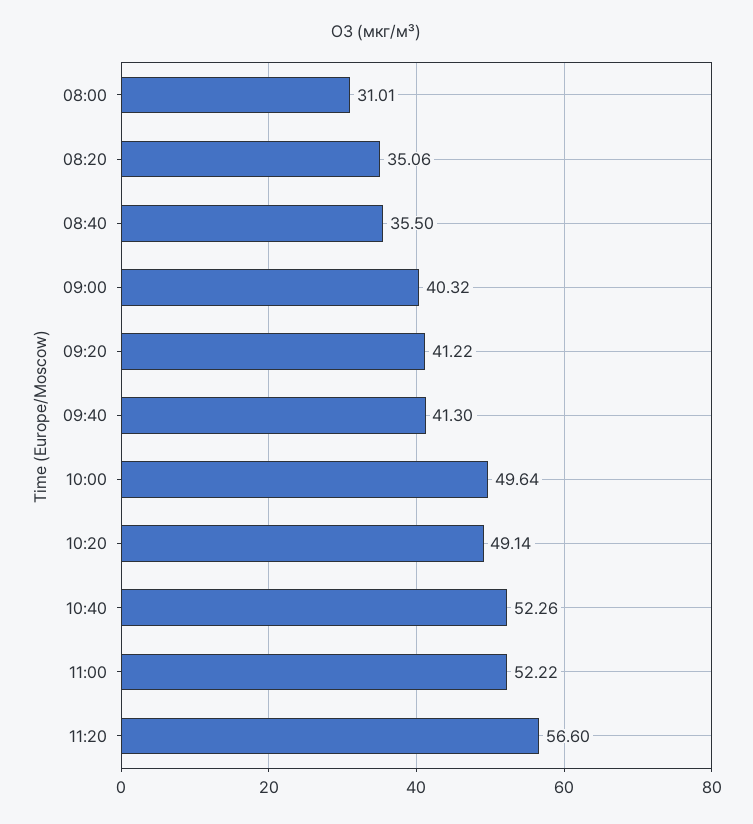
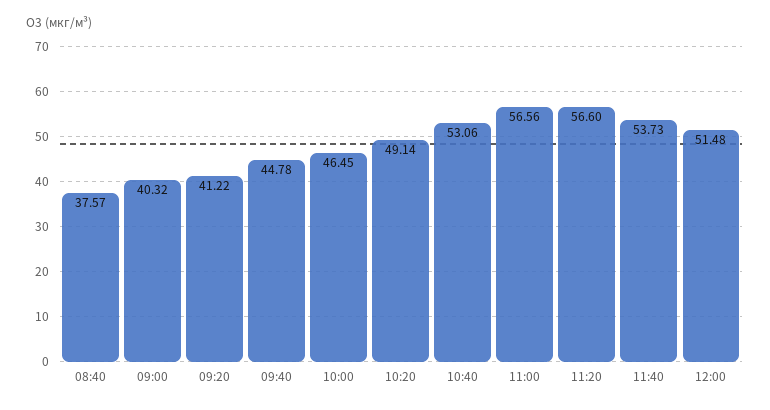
08:00: 31.01 -> none
08:20: 35.06 -> none
08:40: 35.5 -> 37.57
09:40: 41.3 -> 44.78
10:00: 49.64 -> 46.45
10:40: 52.26 -> 53.06
11:00: 52.22 -> 56.56
11:40: none -> 53.73
12:00: none -> 51.48

